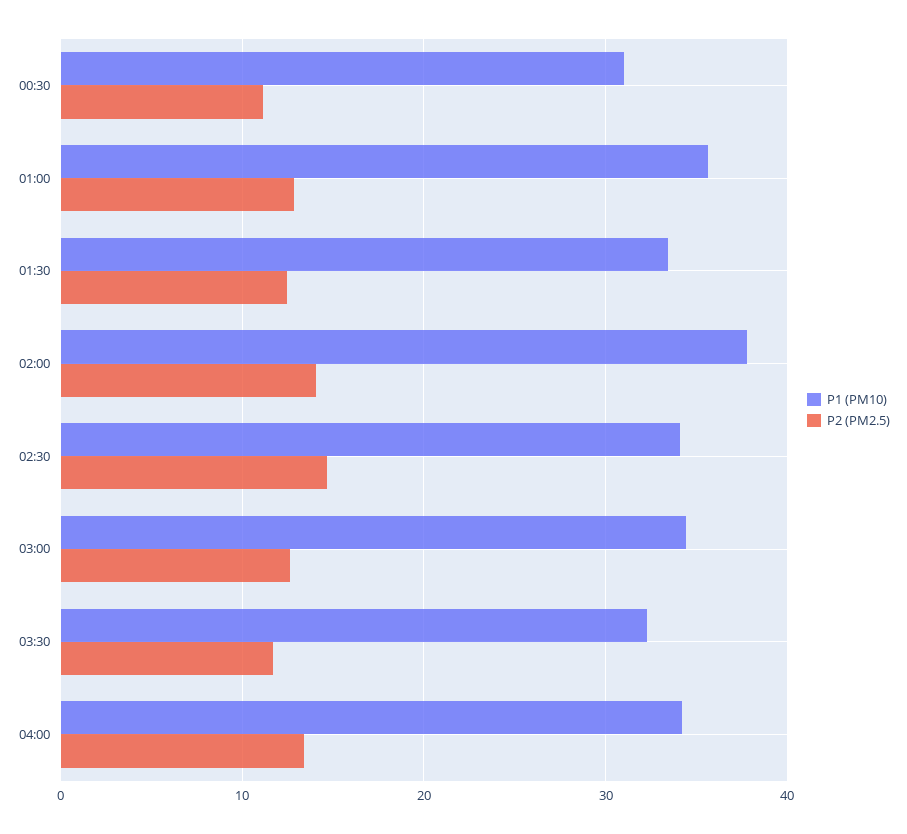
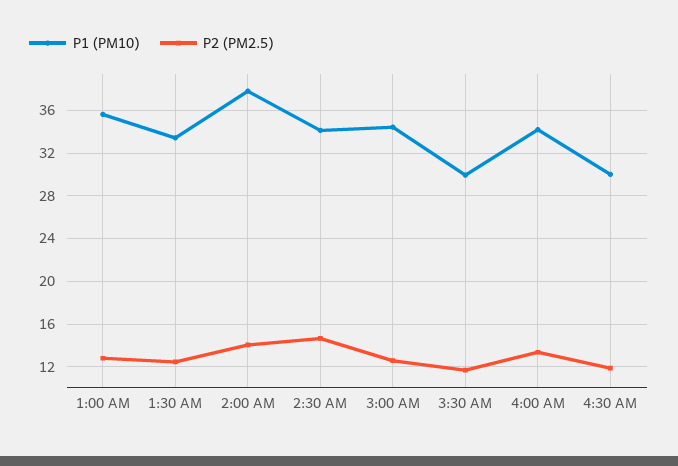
P1 (PM10), 00:30: 31 -> none
P2 (PM2.5), 00:30: 11 -> none
P1 (PM10), 03:30: 32 -> 30
P1 (PM10), 4:30 AM: none -> 30
P2 (PM2.5), 4:30 AM: none -> 12

